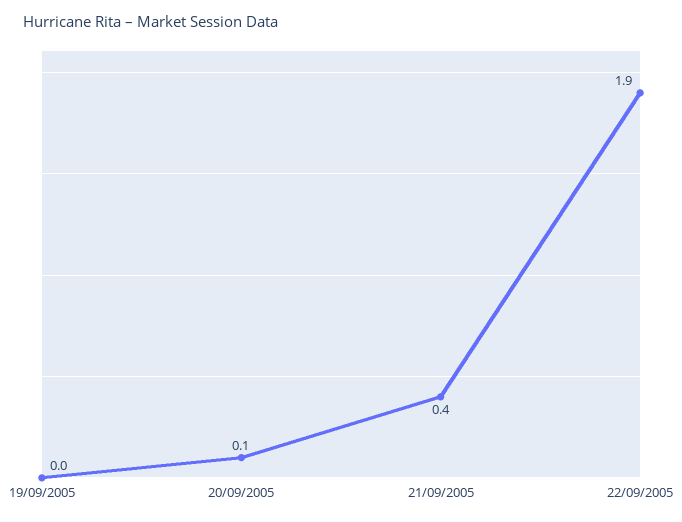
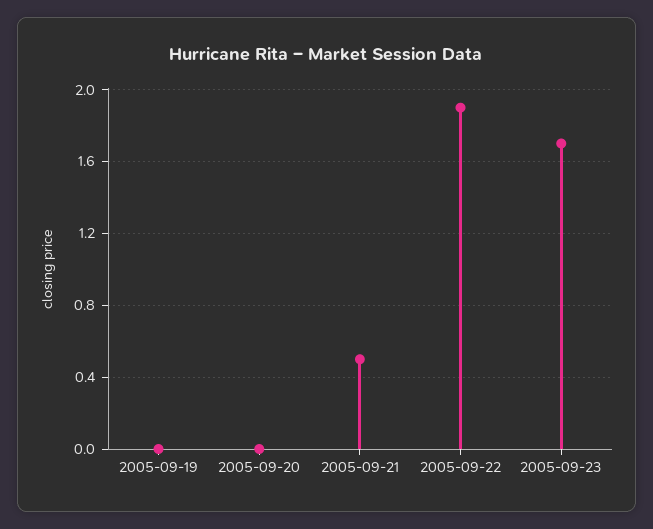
20/09/2005: 0.1 -> 0
21/09/2005: 0.4 -> 0.5
2005-09-23: none -> 1.7

